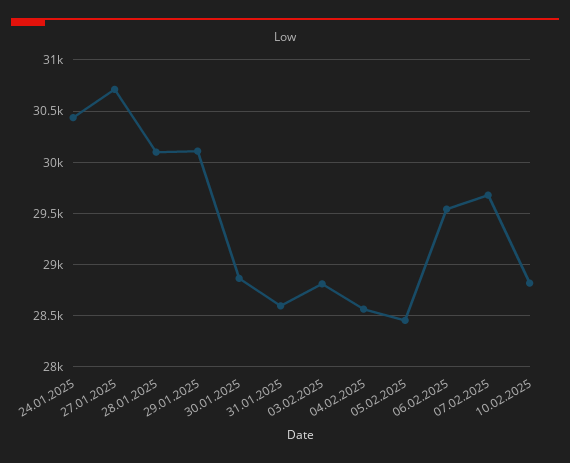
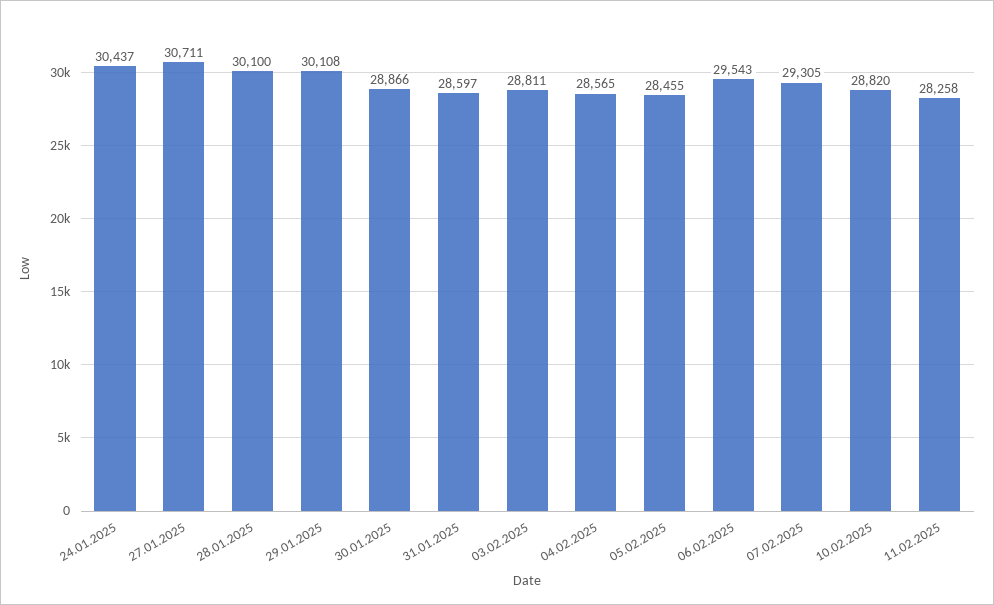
07.02.2025: 29700 -> 29305
11.02.2025: none -> 28258

